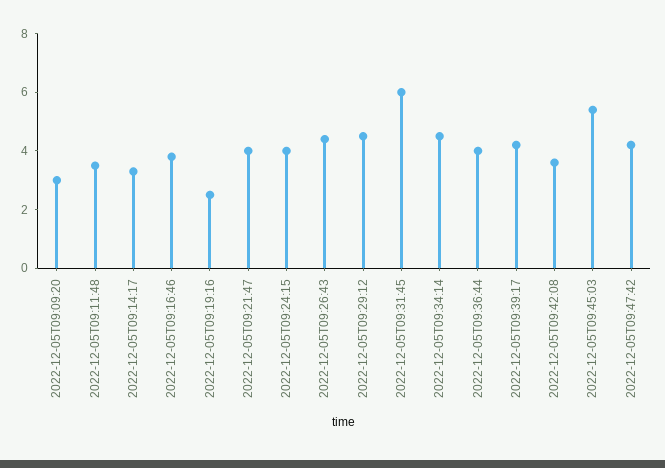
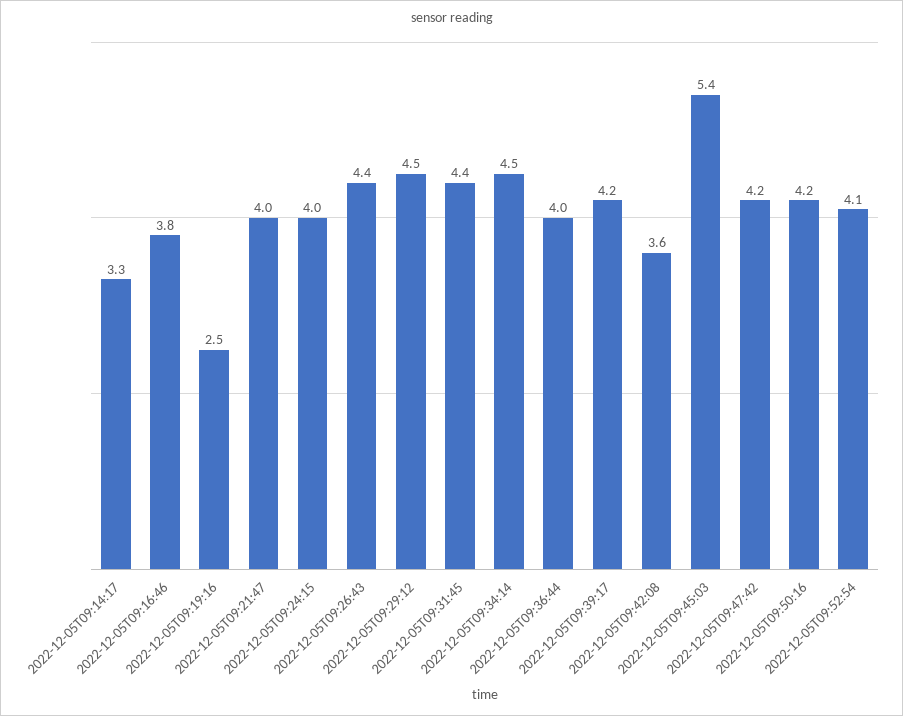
2022-12-05T09:09:20: 3 -> none
2022-12-05T09:11:48: 3.5 -> none
2022-12-05T09:31:45: 6 -> 4.4
2022-12-05T09:50:16: none -> 4.2
2022-12-05T09:52:54: none -> 4.1

